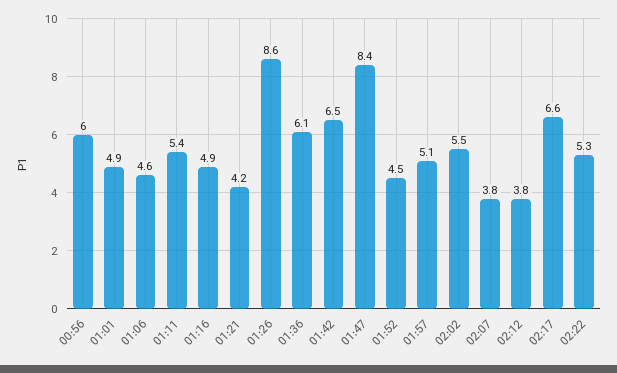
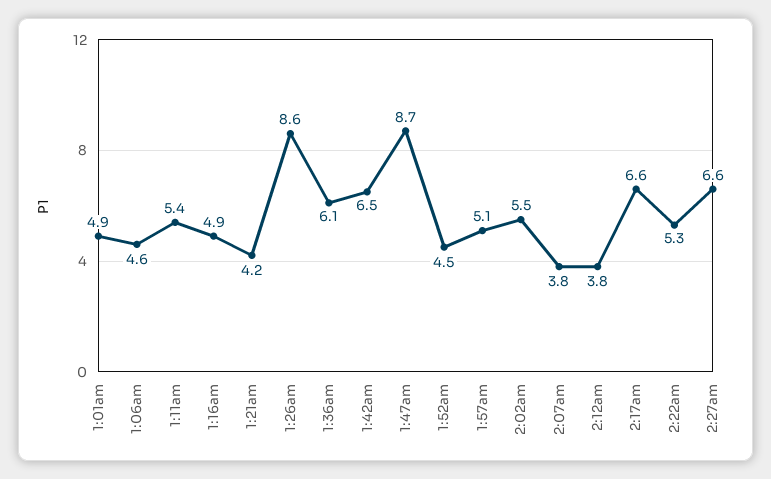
00:56: 6 -> none
01:47: 8.4 -> 8.7
2:27am: none -> 6.6

